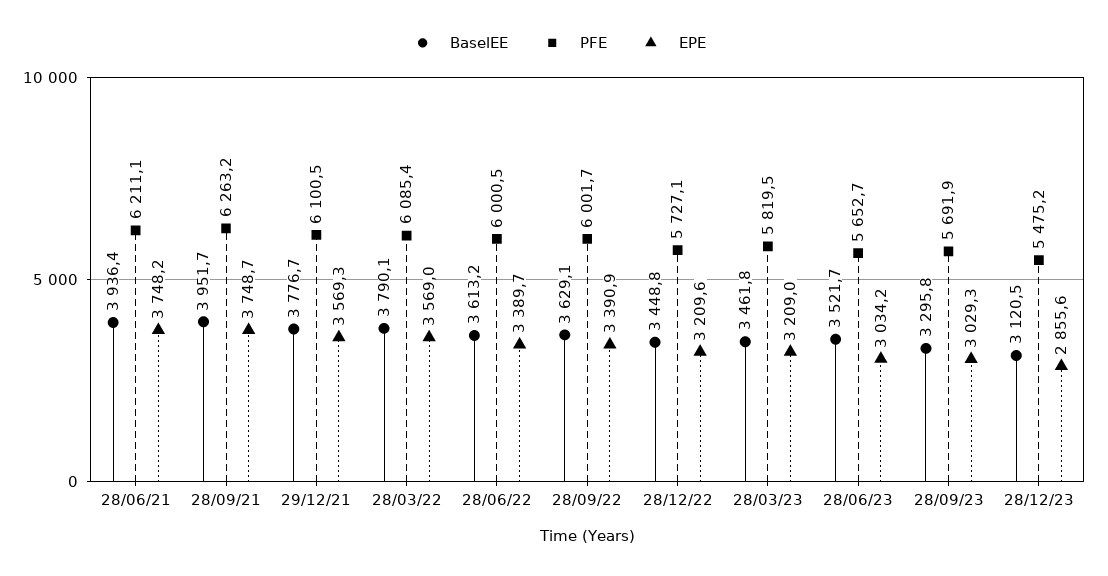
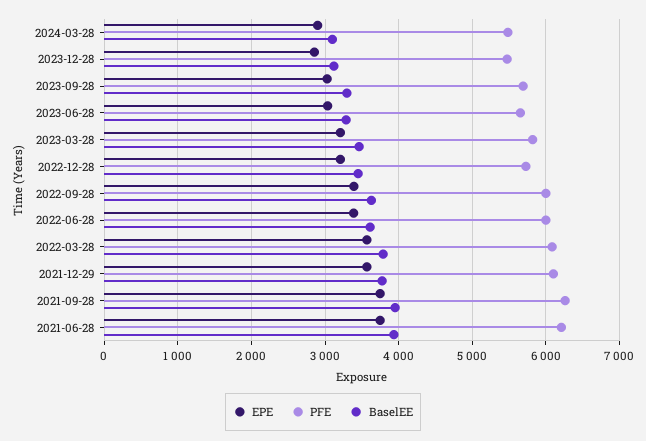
BaselEE, 28/06/23: 3521.7 -> 3300
EPE, 2024-03-28: none -> 2900
PFE, 2024-03-28: none -> 5500
BaselEE, 2024-03-28: none -> 3100

